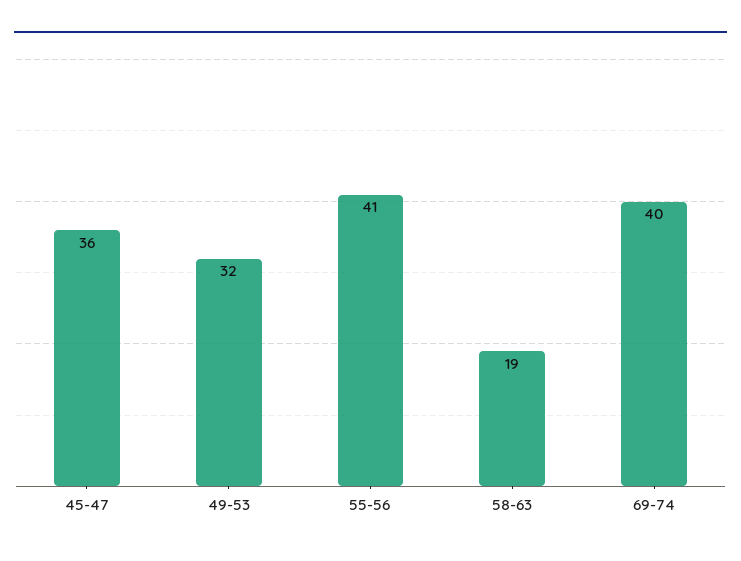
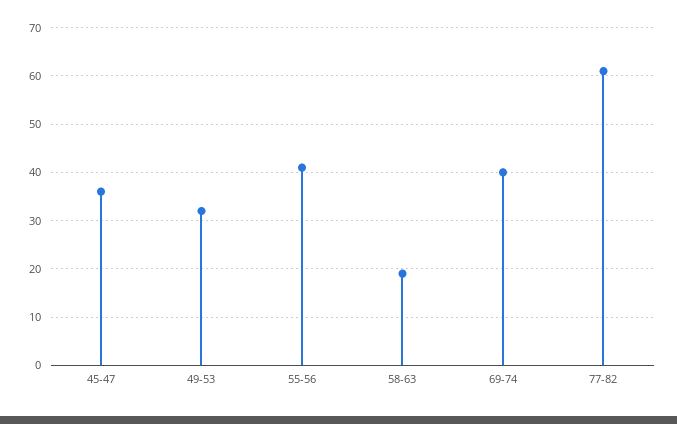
77-82: none -> 60

